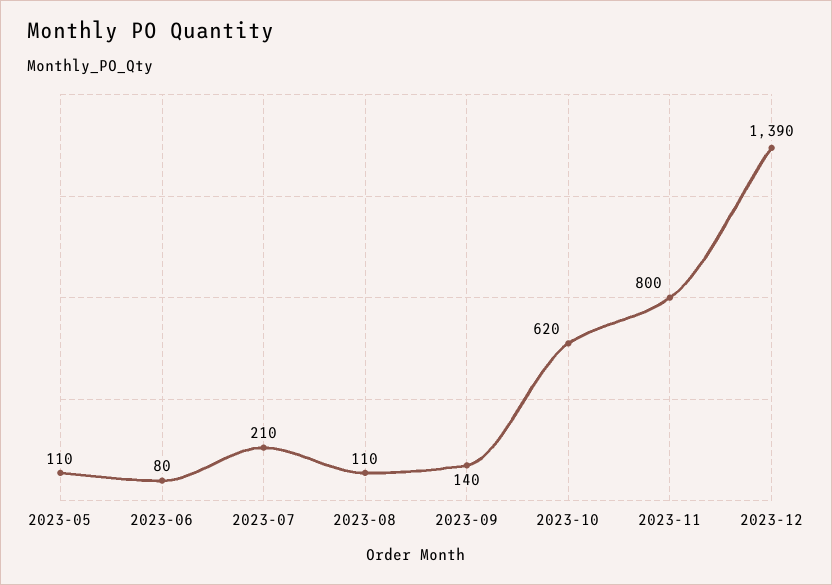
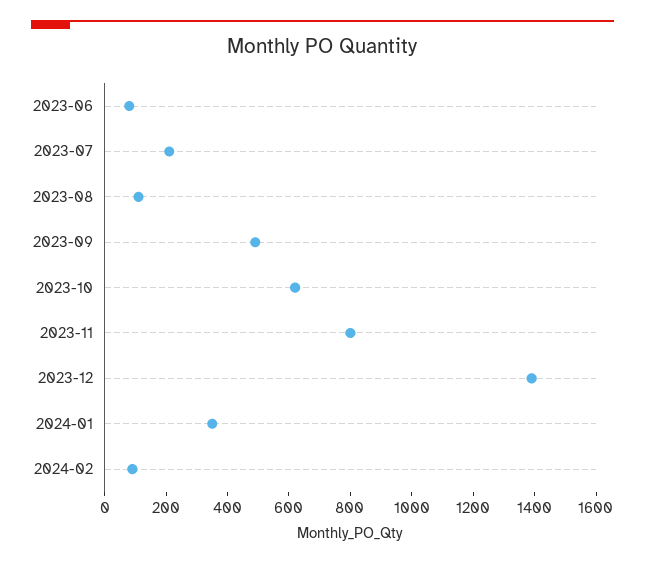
2023-05: 110 -> none
2023-09: 140 -> 500
2024-01: none -> 350
2024-02: none -> 100

